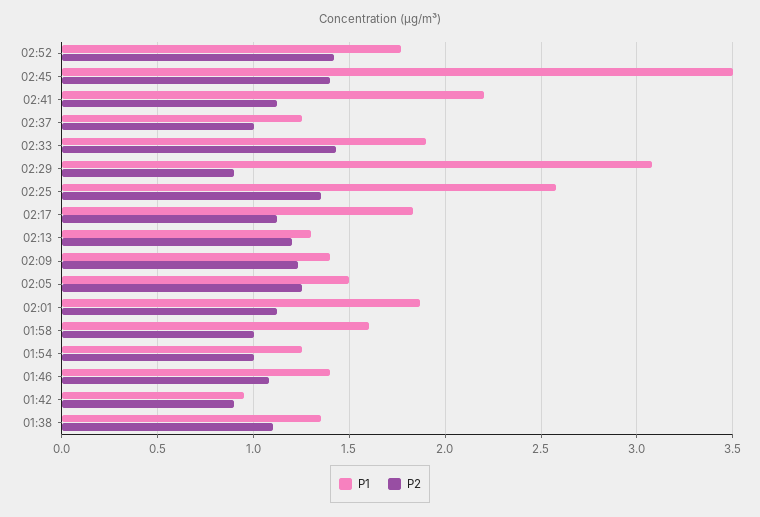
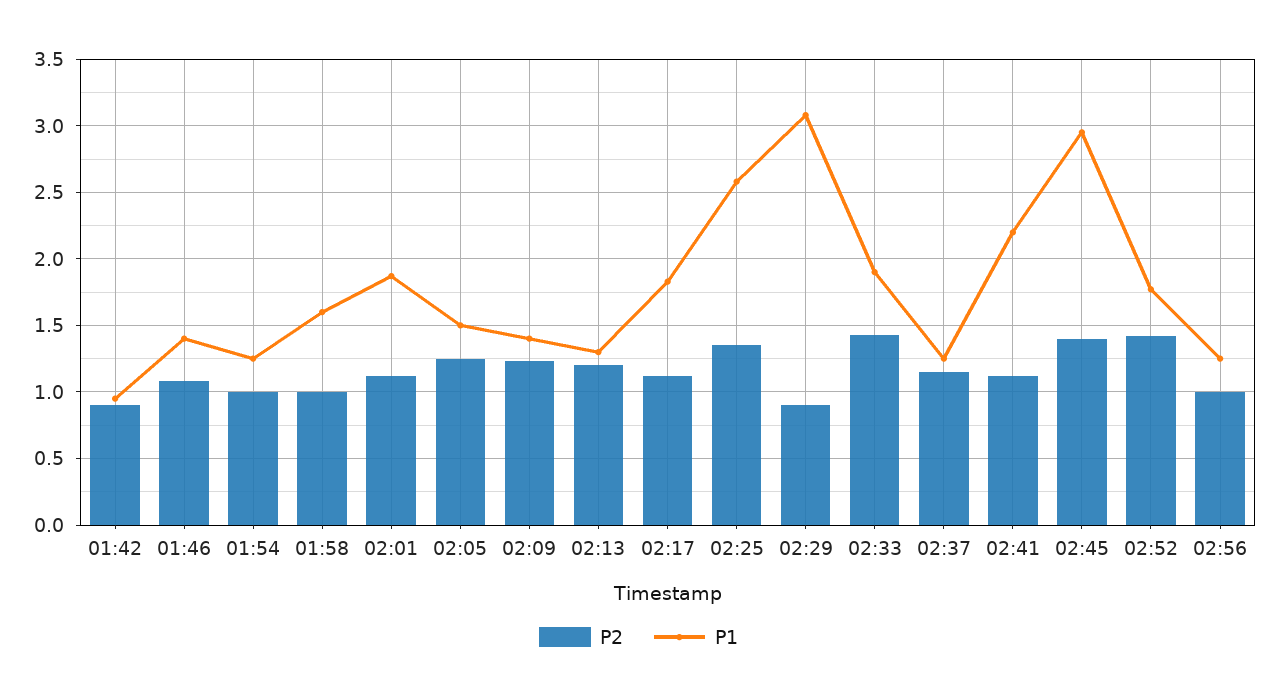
P1, 02:45: 3.5 -> 2.95
P2, 02:37: 1 -> 1.15
P1, 01:38: 1.35 -> none
P2, 01:38: 1.1 -> none
P2, 02:56: none -> 1
P1, 02:56: none -> 1.25

